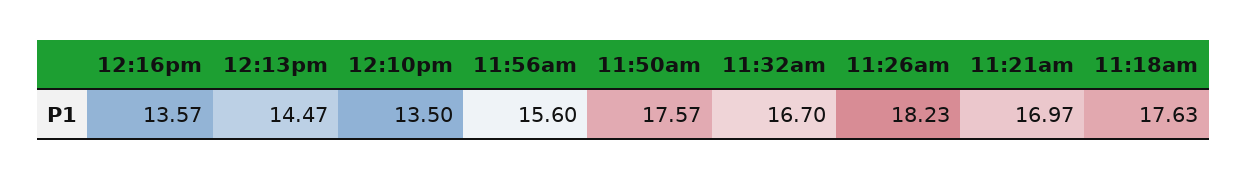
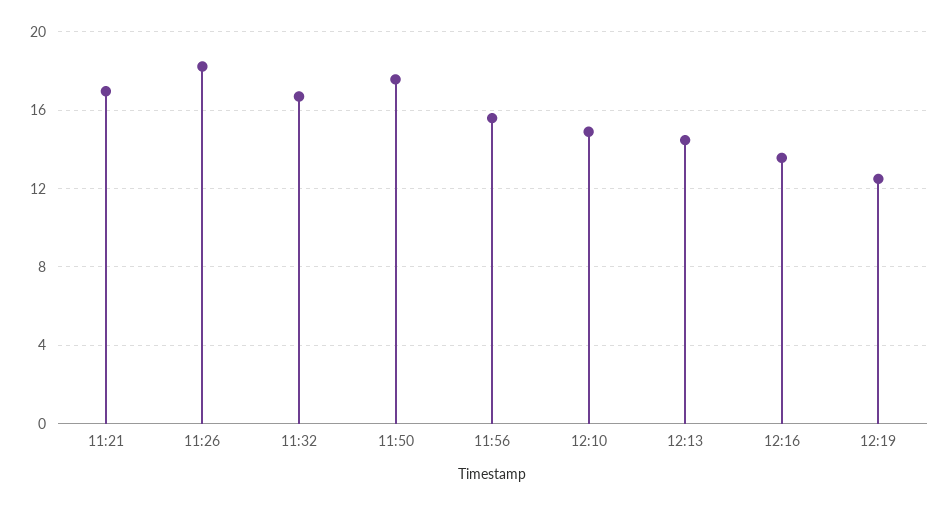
12:10pm: 13.5 -> 15
11:18am: 17.63 -> none
12:19: none -> 12.5

